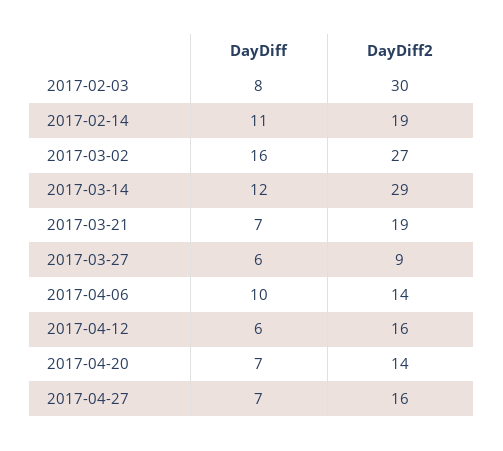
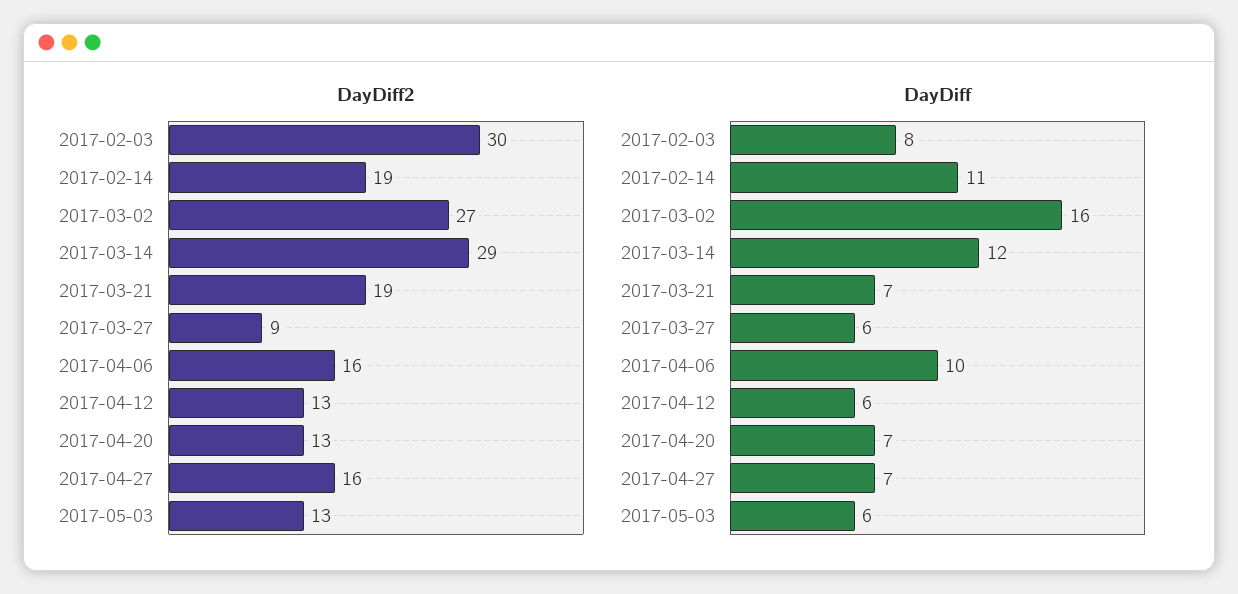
DayDiff2, 2017-04-06: 14 -> 16
DayDiff2, 2017-04-12: 16 -> 13
DayDiff2, 2017-04-20: 14 -> 13
DayDiff2, 2017-05-03: none -> 13
DayDiff, 2017-05-03: none -> 6

